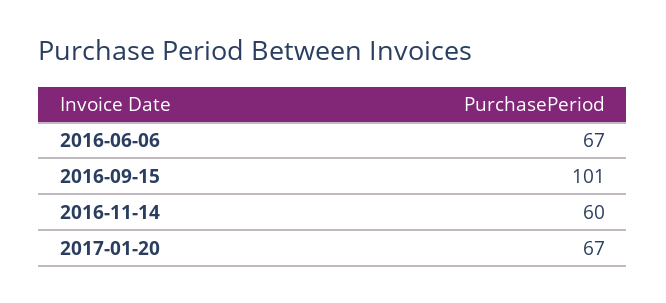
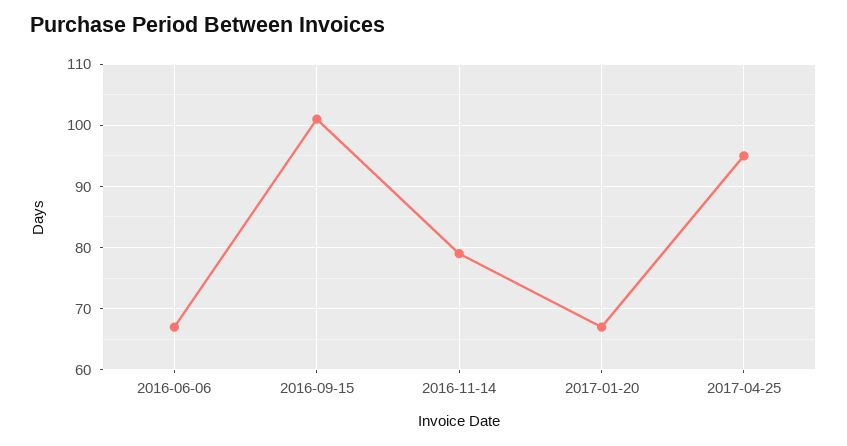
2016-11-14: 60 -> 79
2017-04-25: none -> 95

